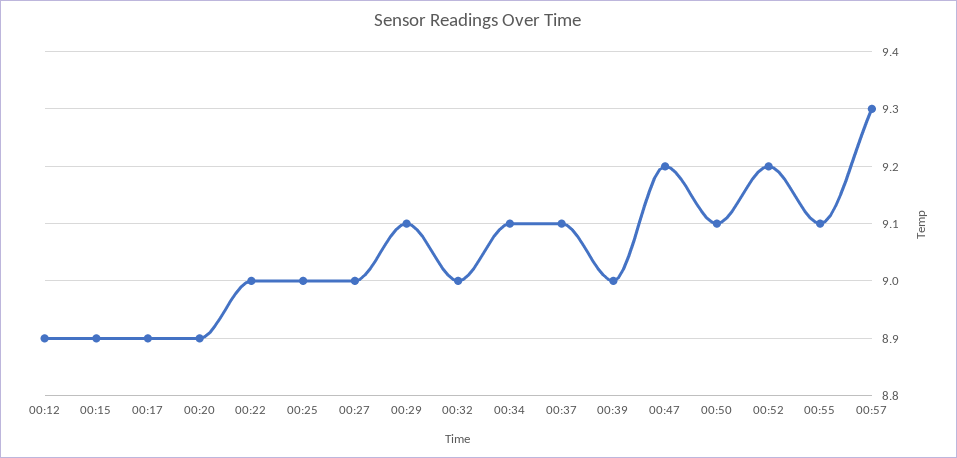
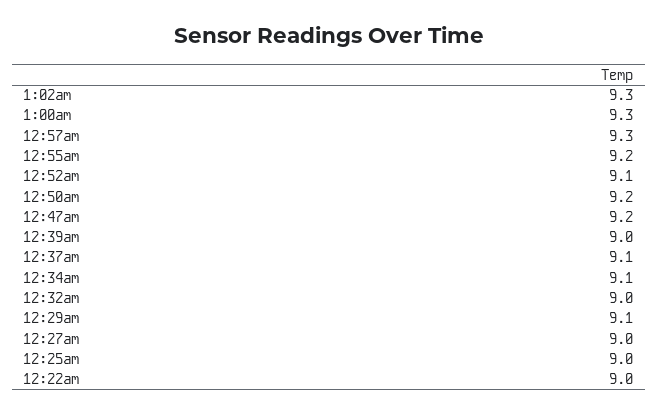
00:12: 8.9 -> none
00:15: 8.9 -> none
00:17: 8.9 -> none
00:20: 8.9 -> none
00:50: 9.1 -> 9.2
00:52: 9.2 -> 9.1
00:55: 9.1 -> 9.2
1:02am: none -> 9.3
1:00am: none -> 9.3

